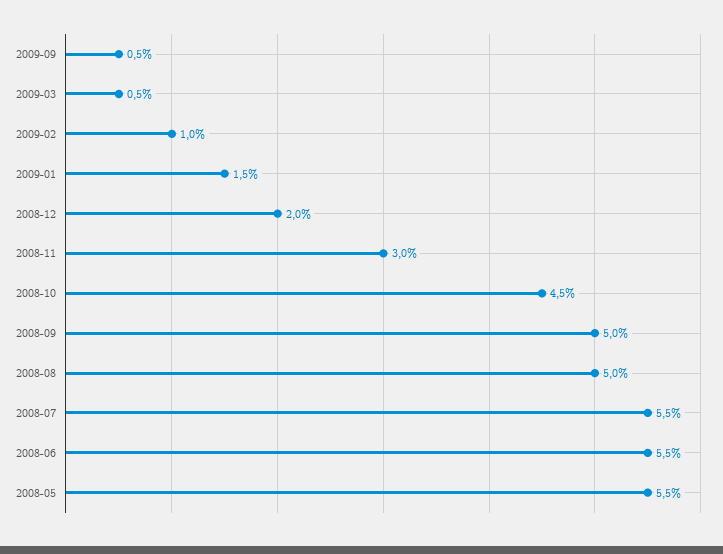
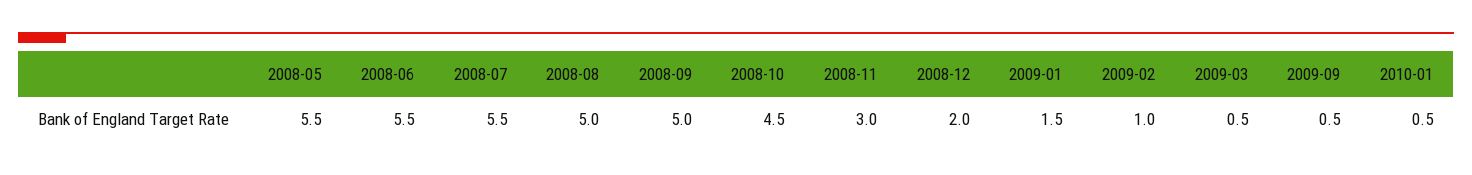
2010-01: none -> 0.5

